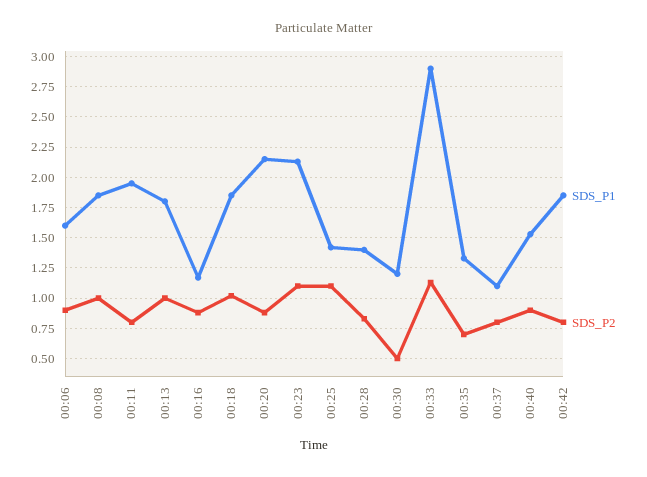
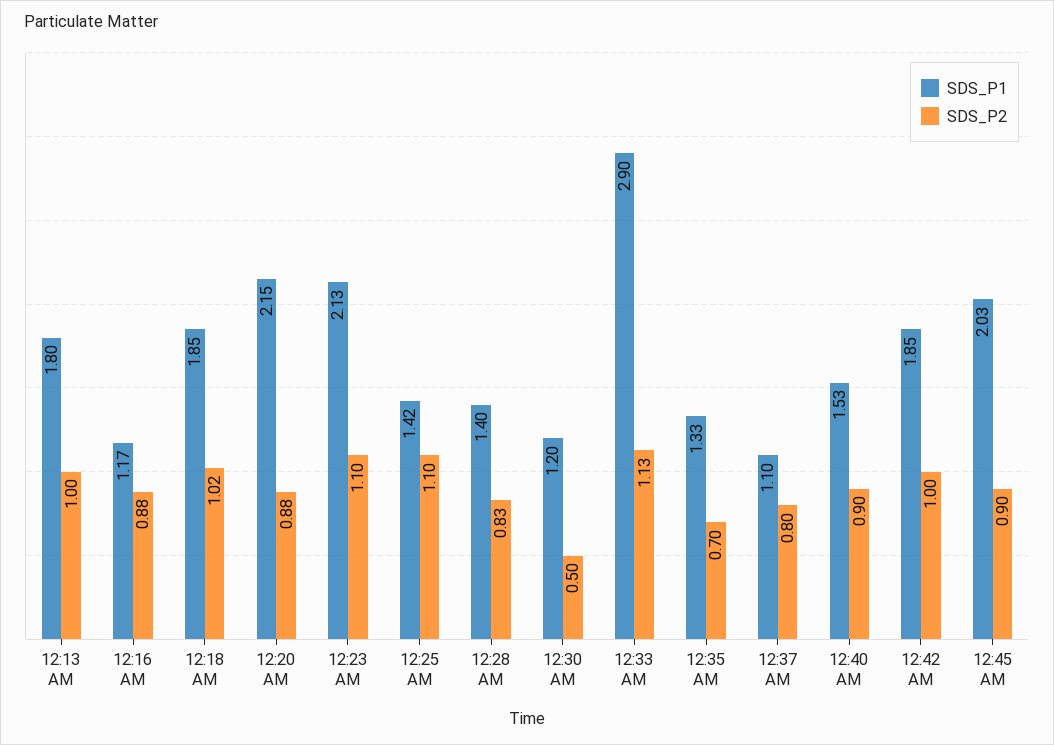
SDS_P1, 00:06: 1.6 -> none
SDS_P2, 00:06: 0.9 -> none
SDS_P1, 00:08: 1.85 -> none
SDS_P2, 00:08: 1 -> none
SDS_P1, 00:11: 1.95 -> none
SDS_P2, 00:11: 0.8 -> none
SDS_P2, 00:42: 0.8 -> 1
SDS_P1, 12:45 AM: none -> 2.03
SDS_P2, 12:45 AM: none -> 0.9

